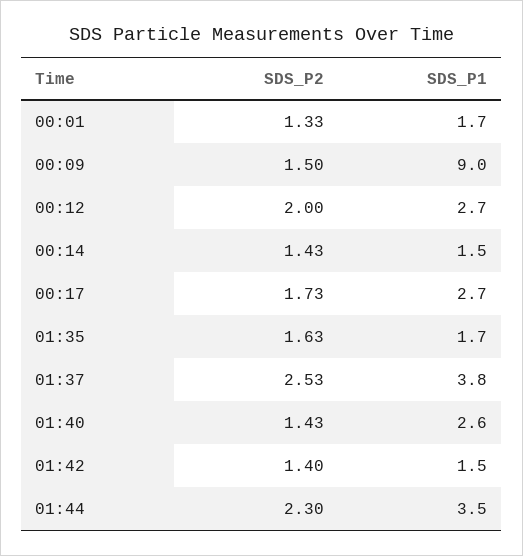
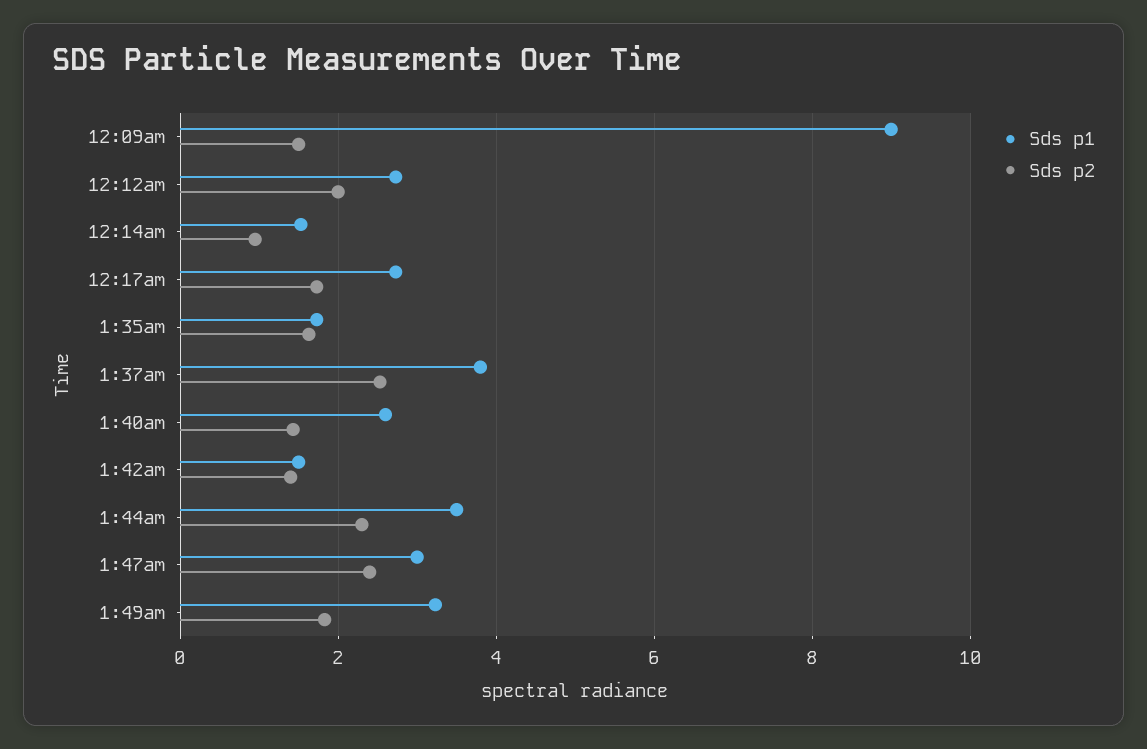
SDS_P2, 00:01: 1.33 -> none
SDS_P1, 00:01: 1.7 -> none
SDS_P2, 00:14: 1.43 -> 1
SDS_P1, 1:47am: none -> 3
SDS_P2, 1:47am: none -> 2.4
SDS_P1, 1:49am: none -> 3.2
SDS_P2, 1:49am: none -> 1.8

